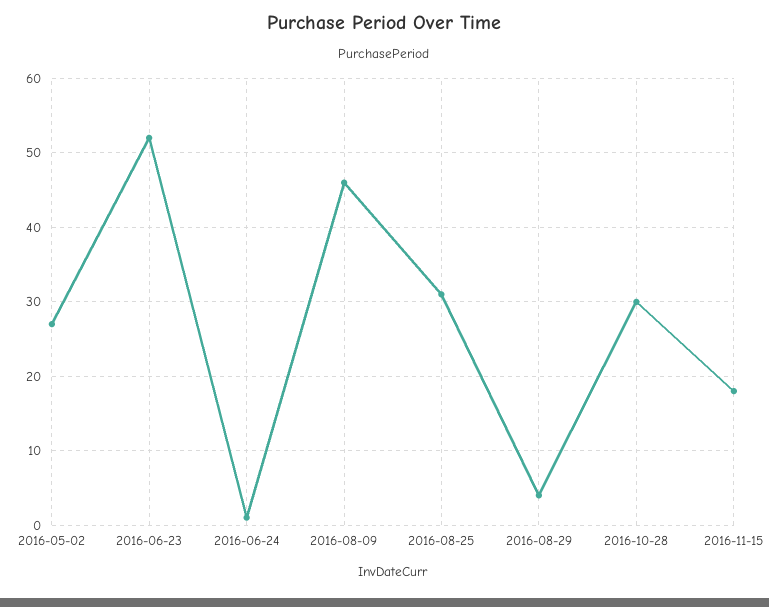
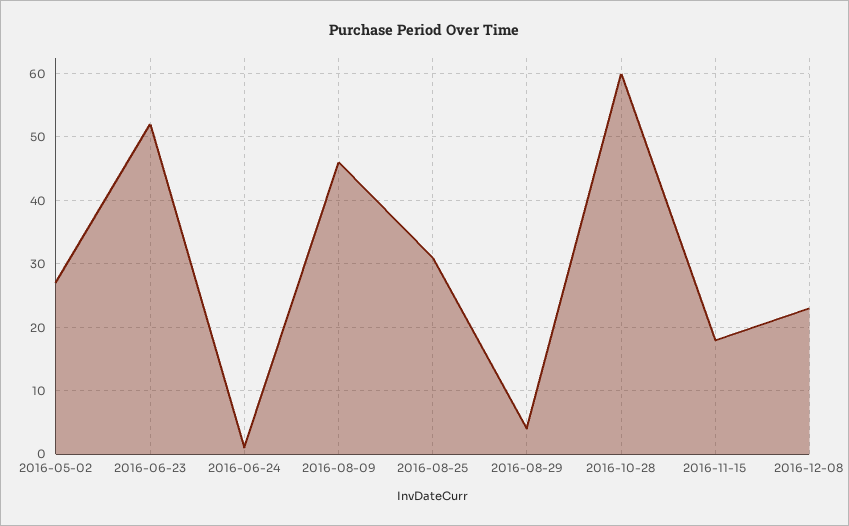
2016-10-28: 30 -> 60
2016-12-08: none -> 23

